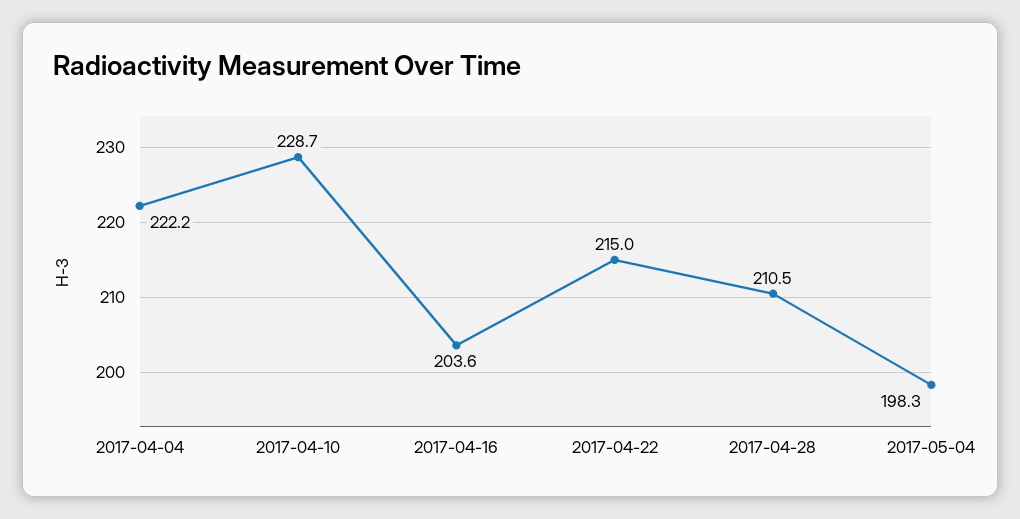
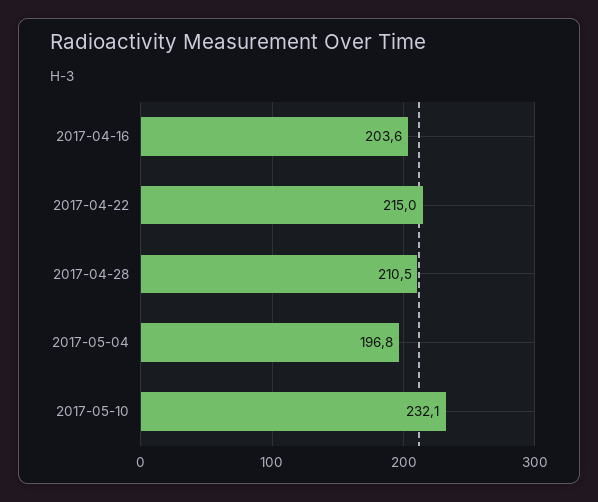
2017-04-04: 222.2 -> none
2017-04-10: 228.7 -> none
2017-05-04: 198.3 -> 196.8
2017-05-10: none -> 232.1

